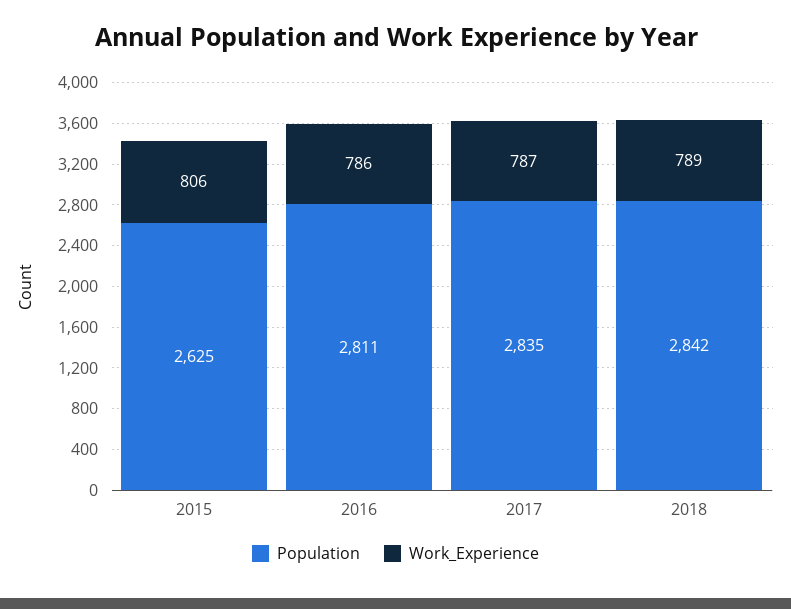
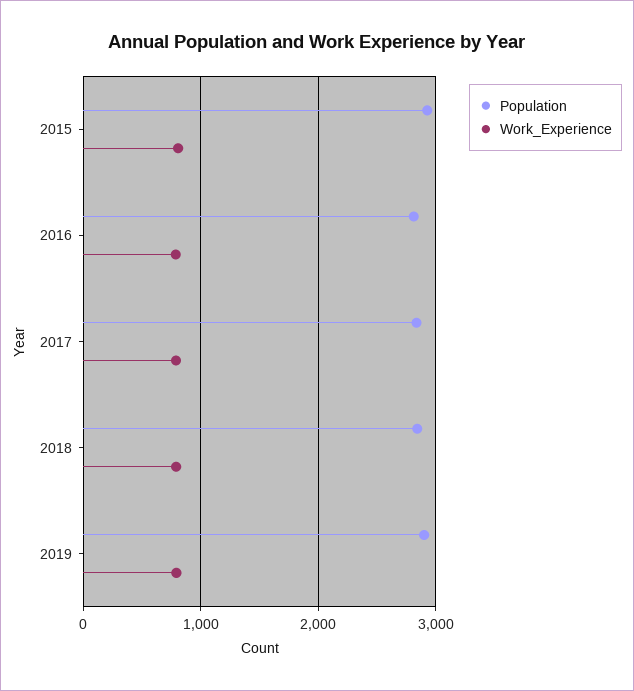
Population, 2015: 2625 -> 2900
Population, 2019: none -> 2900
Work_Experience, 2019: none -> 800

